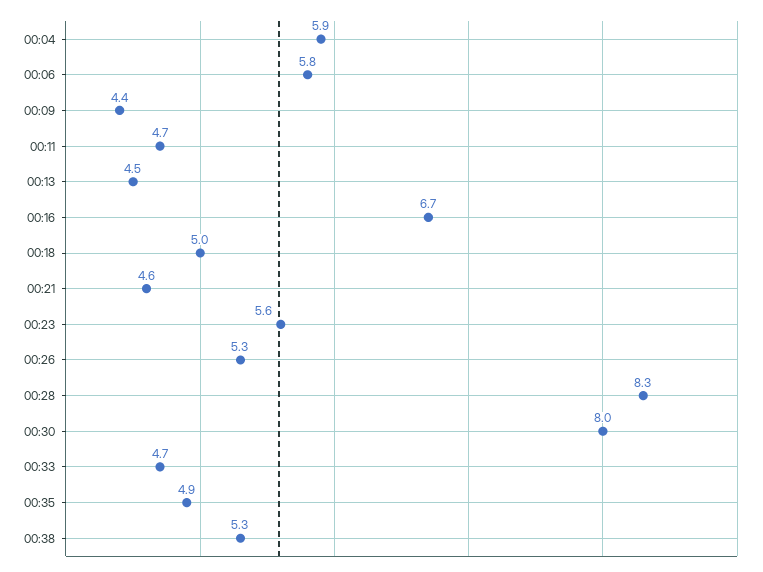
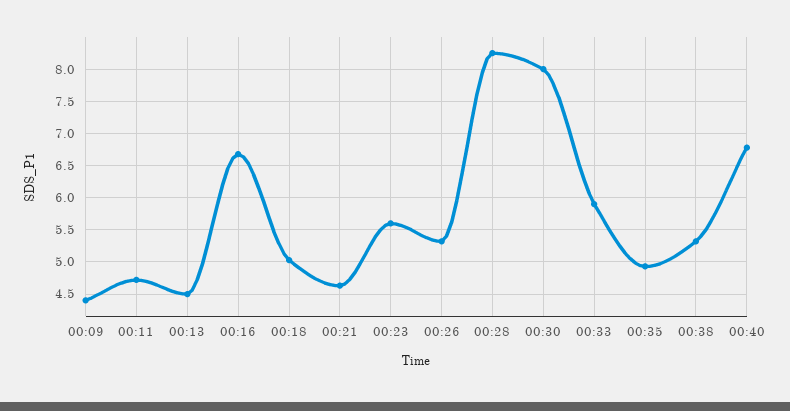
00:04: 5.9 -> none
00:06: 5.8 -> none
00:33: 4.7 -> 5.9
00:40: none -> 6.8

